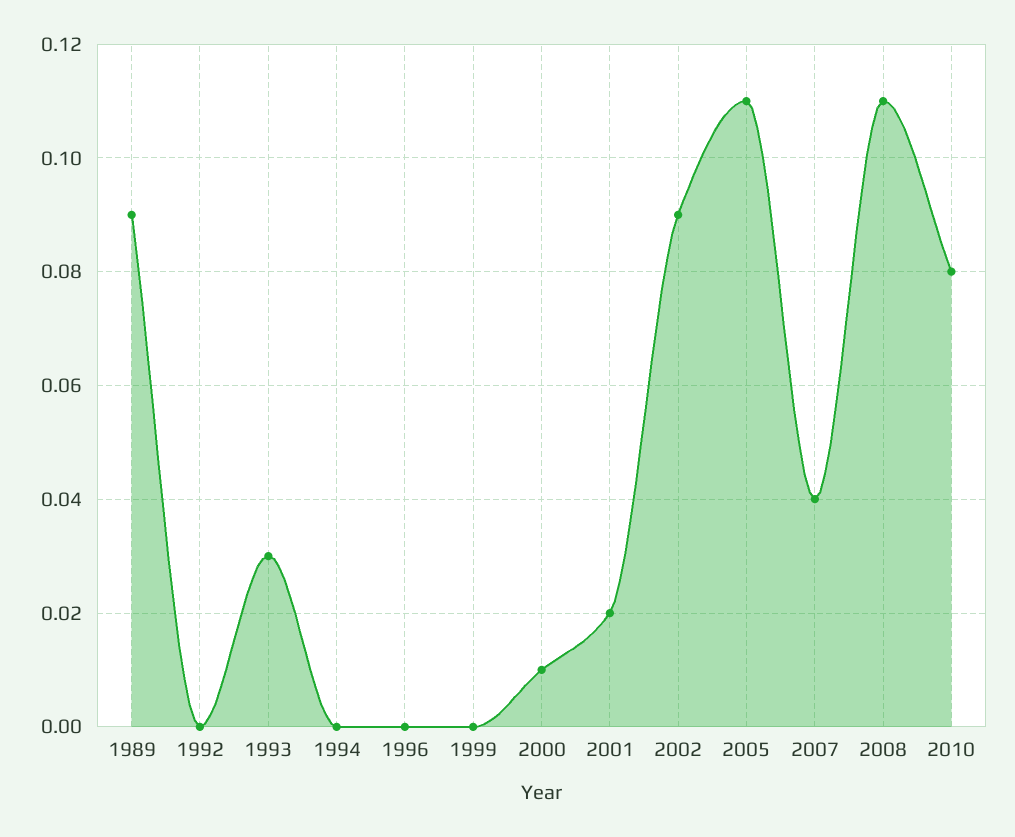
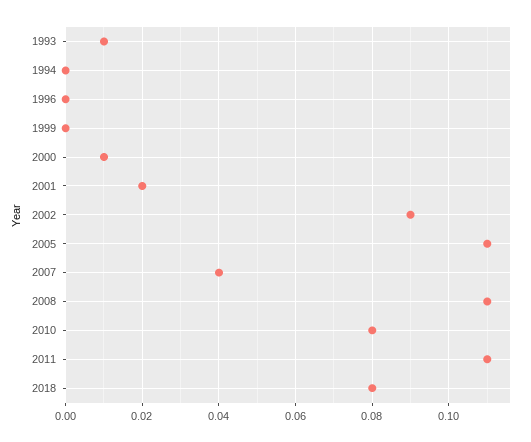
1989: 0.09 -> none
1992: 0 -> none
1993: 0.03 -> 0.01
2011: none -> 0.11
2018: none -> 0.08

